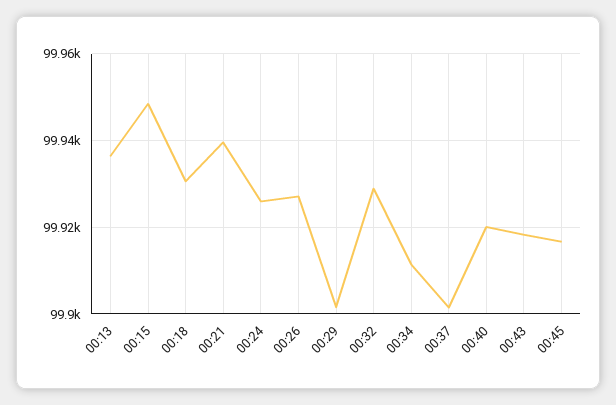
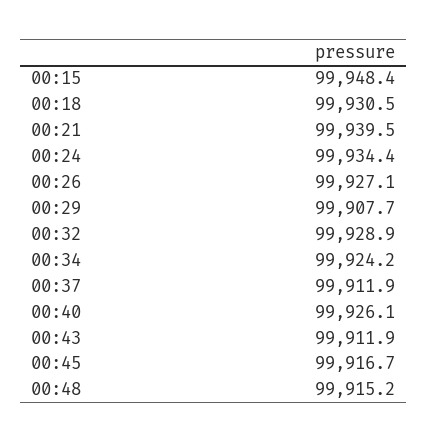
00:13: 99936 -> none
00:24: 99926 -> 99934.4
00:29: 99902 -> 99907.7
00:34: 99912 -> 99924.2
00:37: 99902 -> 99911.9
00:40: 99920 -> 99926.1
00:43: 99918 -> 99911.9
00:48: none -> 99915.2

